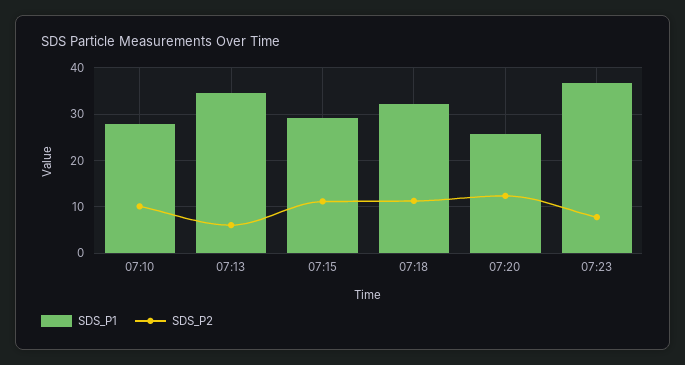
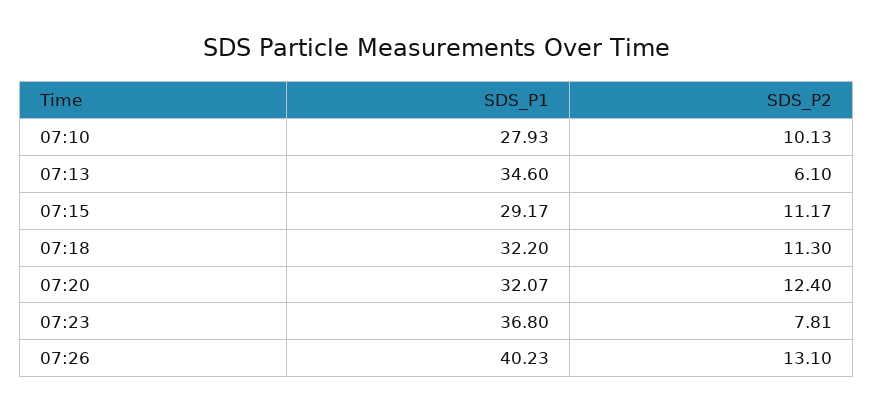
SDS_P1, 07:20: 26 -> 32.07
SDS_P1, 07:26: none -> 40.23
SDS_P2, 07:26: none -> 13.1

